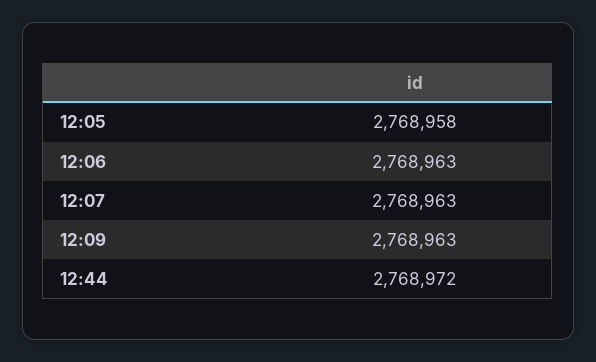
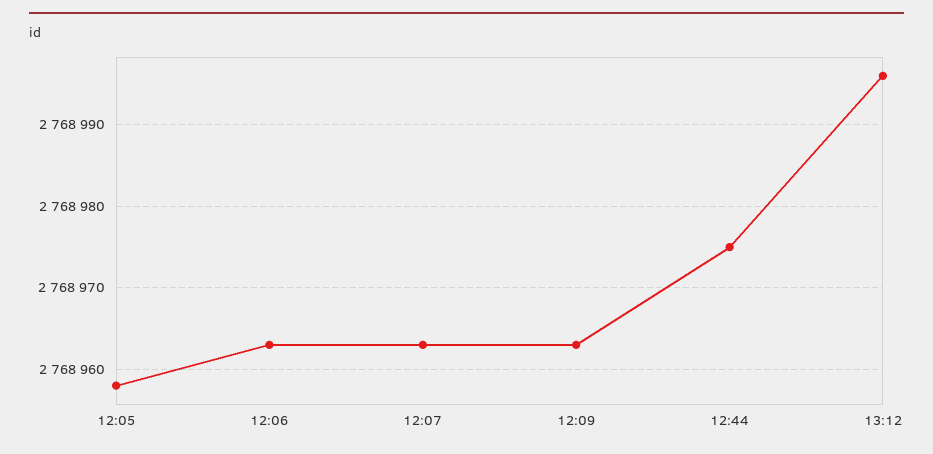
12:44: 2768972 -> 2768975
13:12: none -> 2768996

